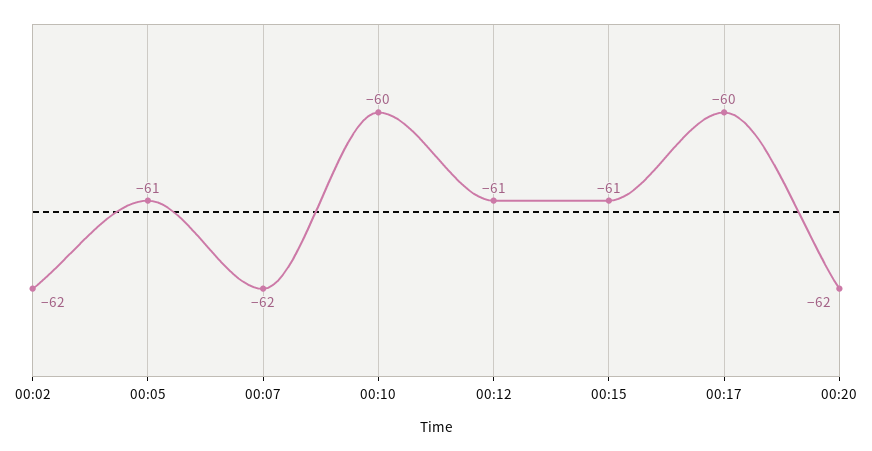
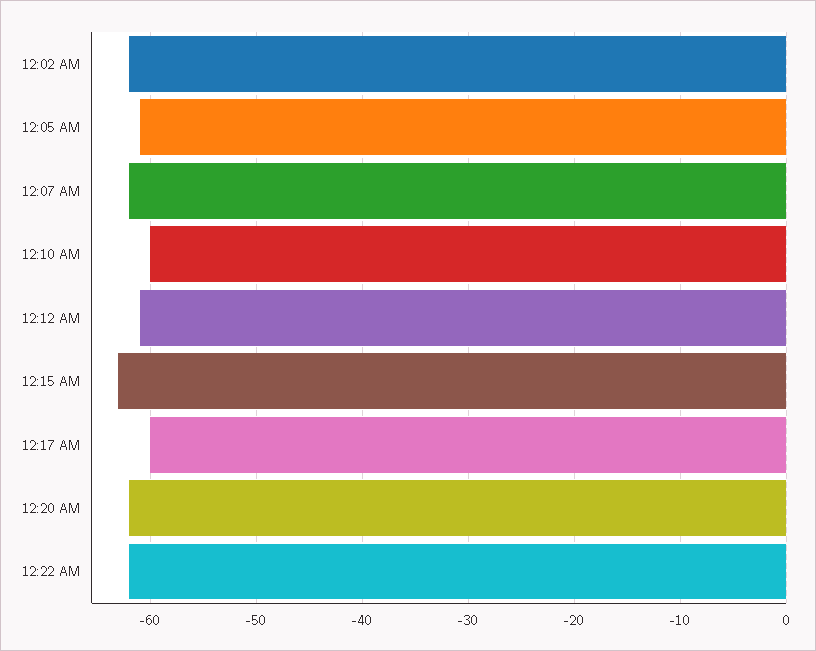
00:15: -61 -> -63
12:22 AM: none -> -62

